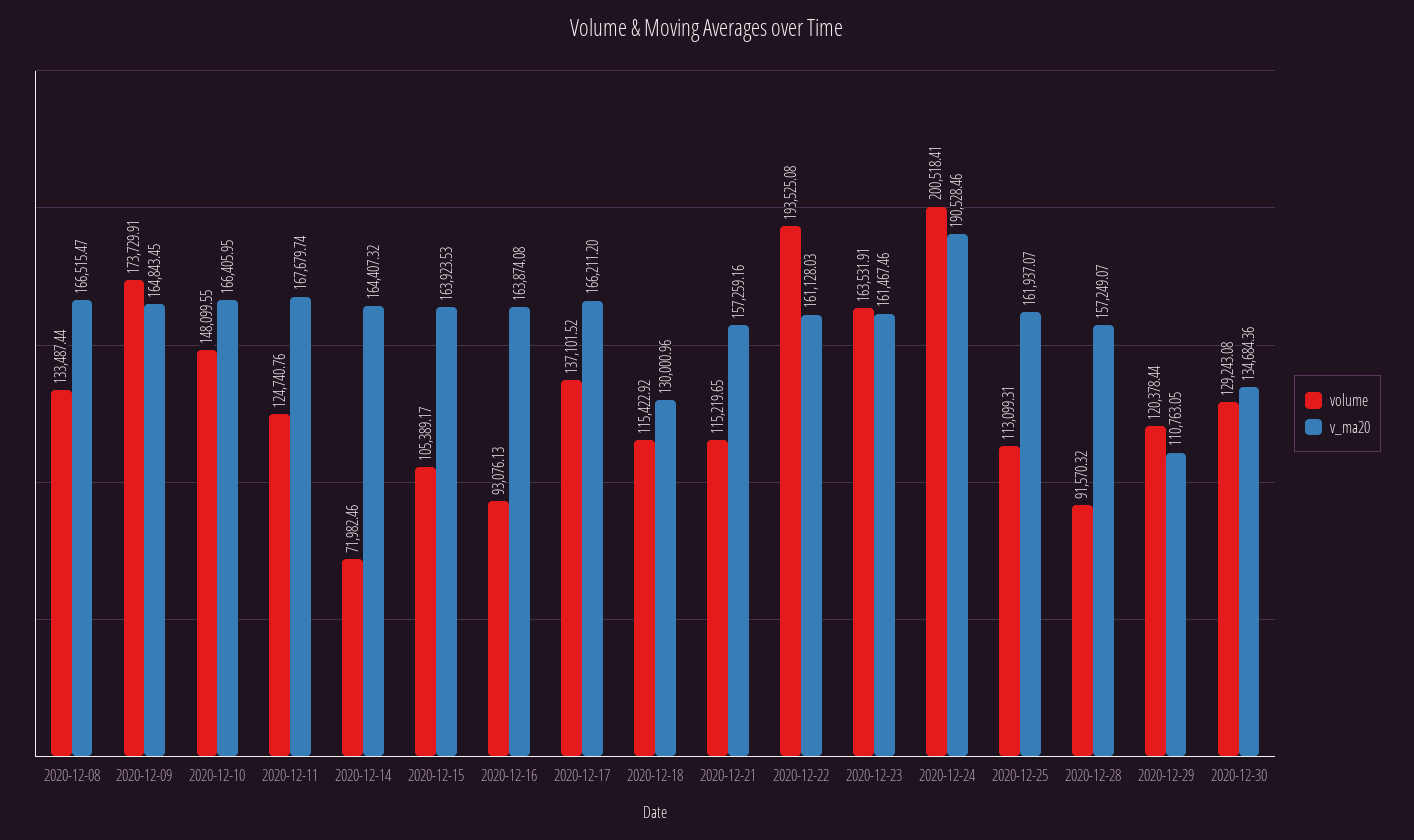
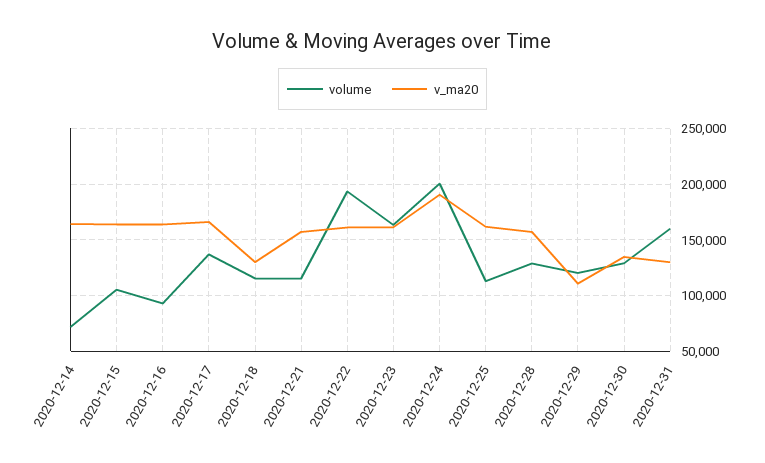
volume, 2020-12-08: 133487.44 -> none
v_ma20, 2020-12-08: 166515.47 -> none
volume, 2020-12-09: 173729.91 -> none
v_ma20, 2020-12-09: 164843.45 -> none
volume, 2020-12-10: 148099.55 -> none
v_ma20, 2020-12-10: 166405.95 -> none
volume, 2020-12-11: 124740.76 -> none
v_ma20, 2020-12-11: 167679.74 -> none
volume, 2020-12-28: 91570.32 -> 130000
volume, 2020-12-31: none -> 160000
v_ma20, 2020-12-31: none -> 130000

